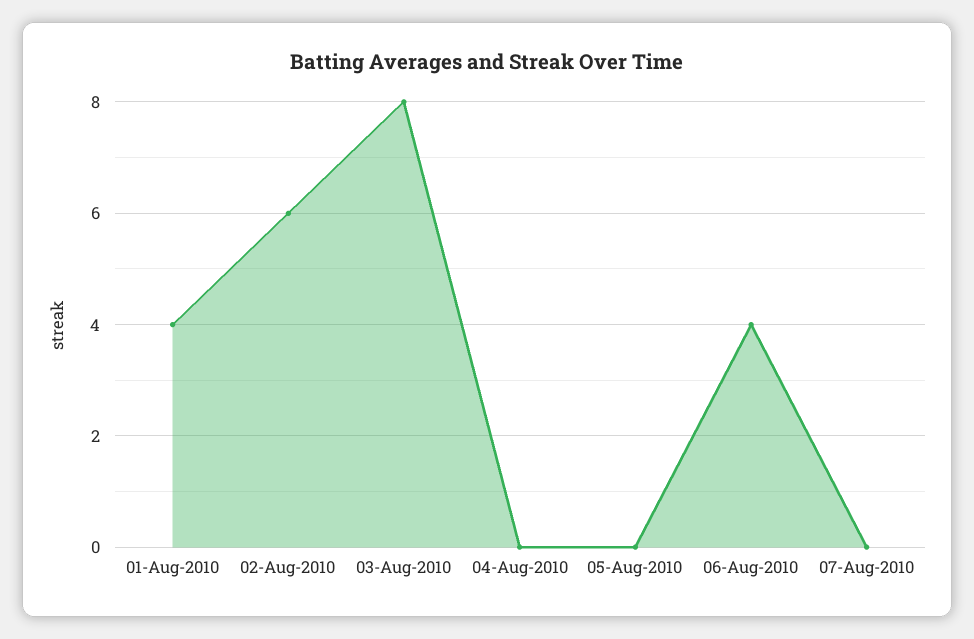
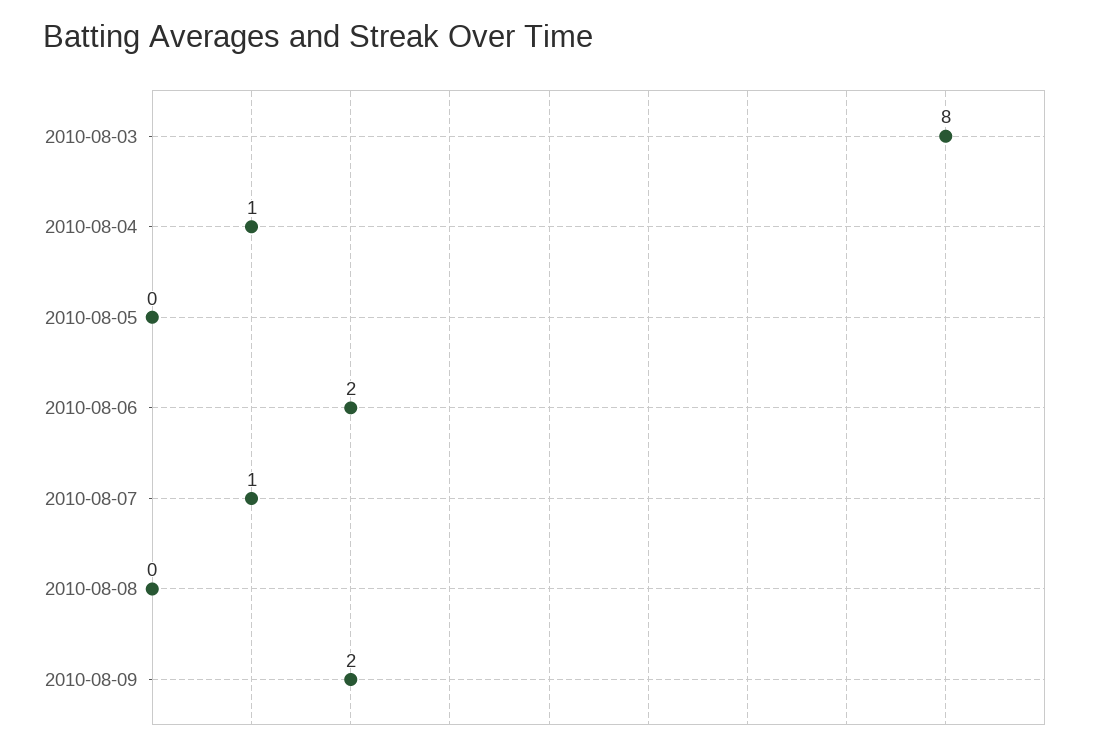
01-Aug-2010: 4 -> none
02-Aug-2010: 6 -> none
04-Aug-2010: 0 -> 1
06-Aug-2010: 4 -> 2
07-Aug-2010: 0 -> 1
2010-08-08: none -> 0
2010-08-09: none -> 2

